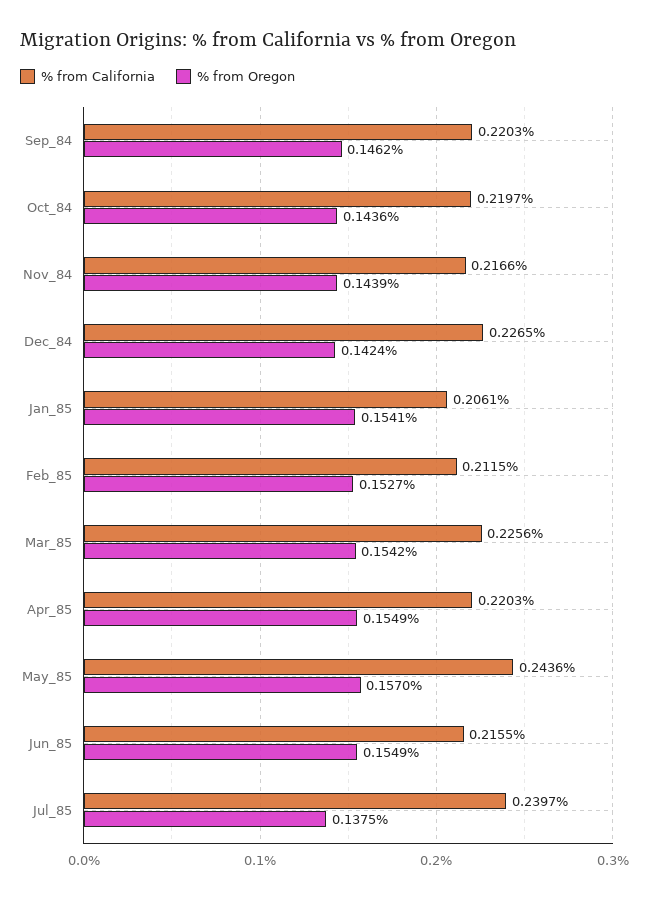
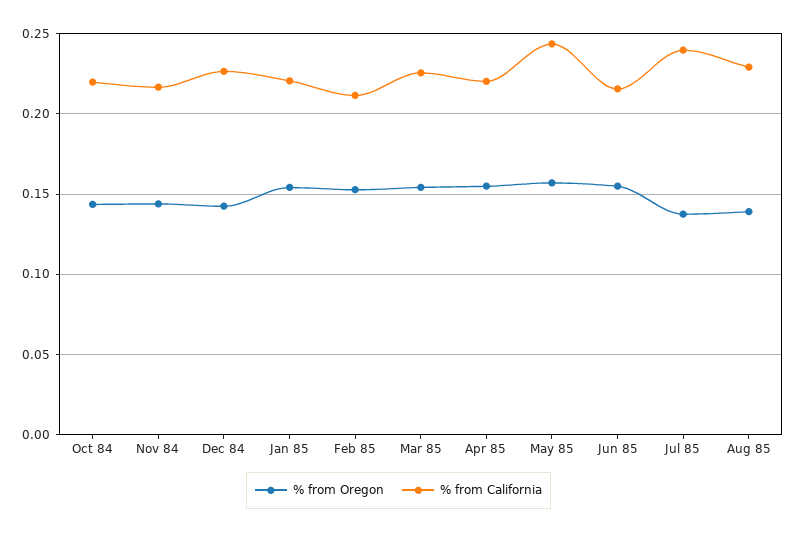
% from California, Sep_84: 0.2203 -> none
% from Oregon, Sep_84: 0.1462 -> none
% from California, Jan_85: 0.2061 -> 0.22
% from Oregon, Aug 85: none -> 0.14
% from California, Aug 85: none -> 0.23

